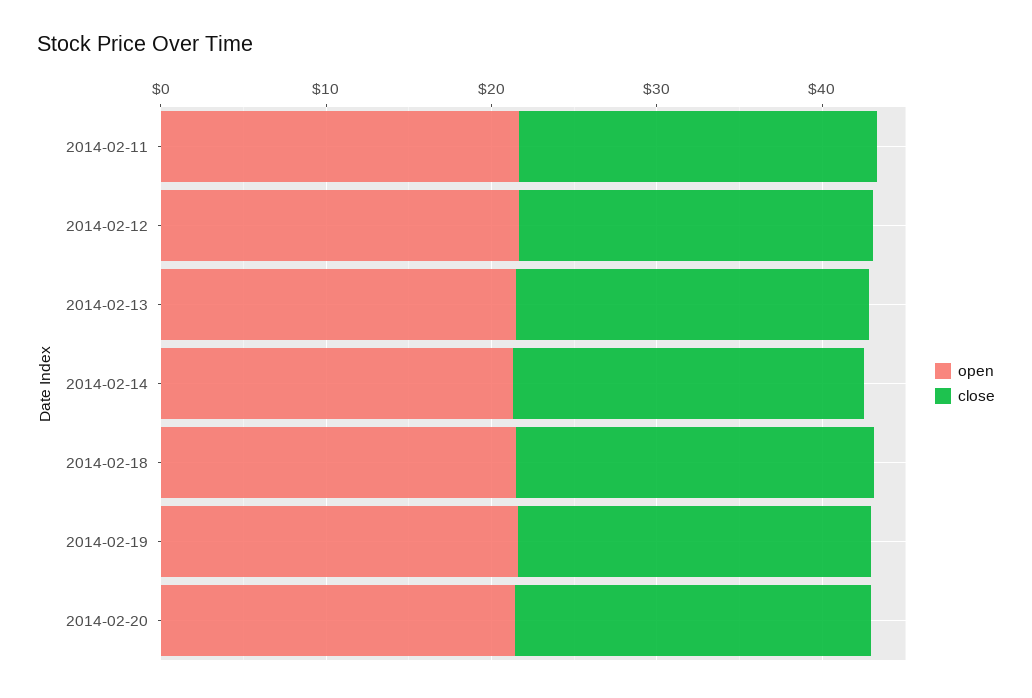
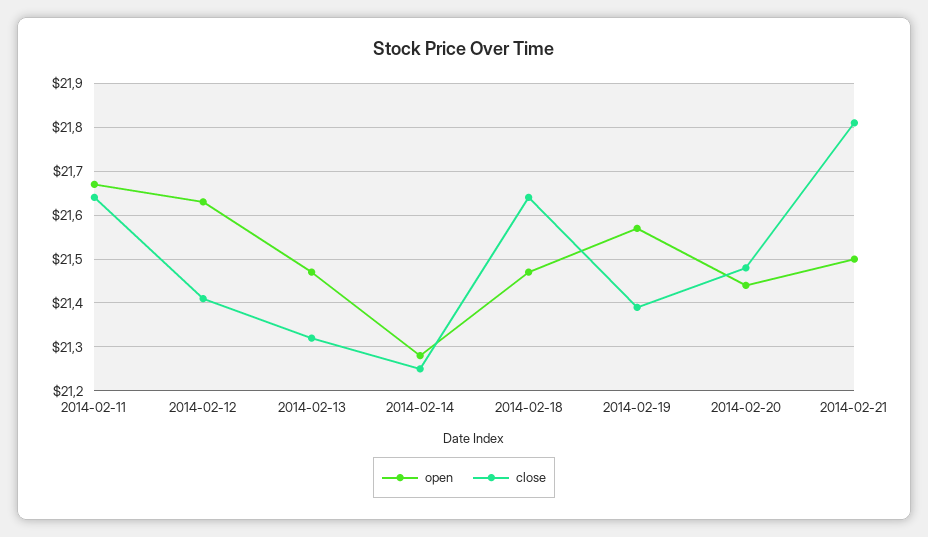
open, 2014-02-21: none -> 21.5
close, 2014-02-21: none -> 21.8

